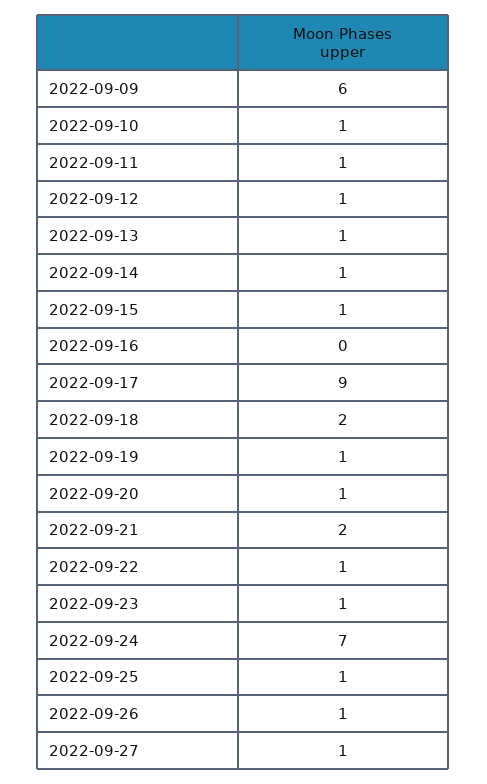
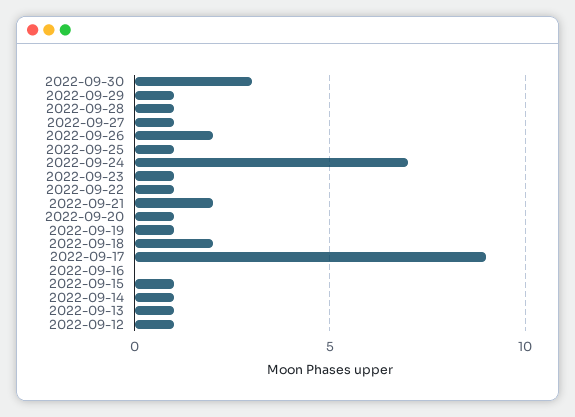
2022-09-09: 6 -> none
2022-09-10: 1 -> none
2022-09-11: 1 -> none
2022-09-26: 1 -> 2
2022-09-30: none -> 3
2022-09-29: none -> 1
2022-09-28: none -> 1

